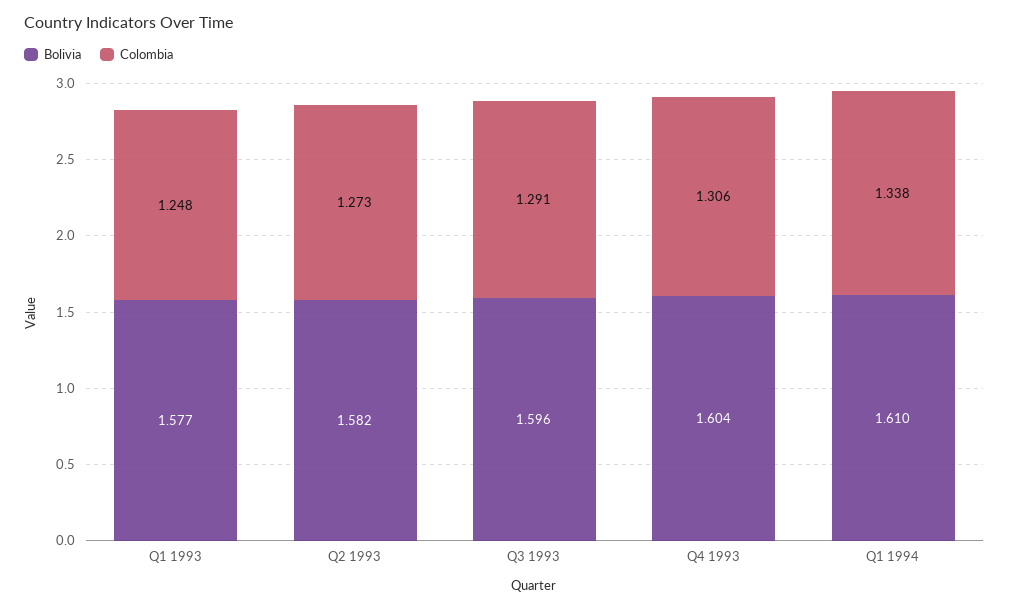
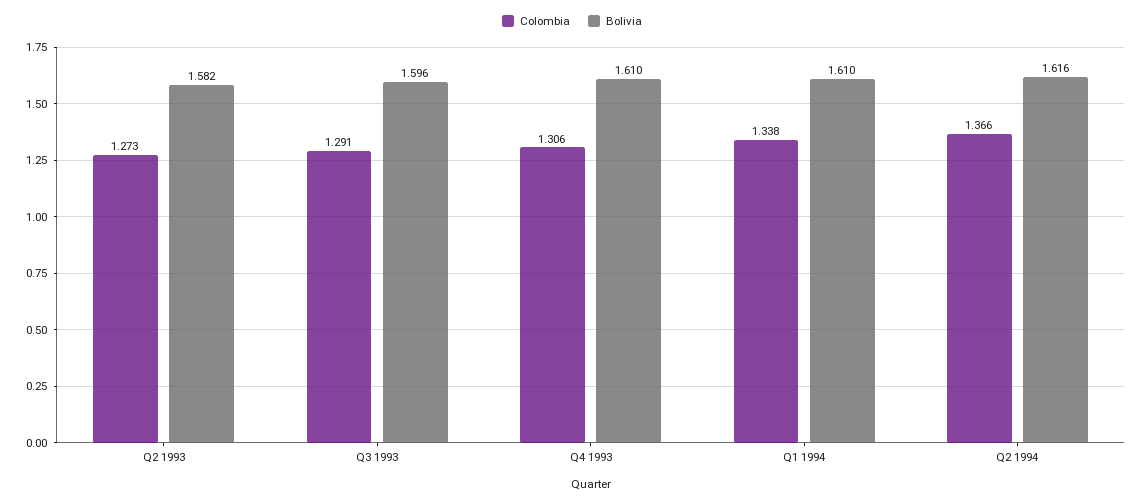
Bolivia, Q1 1993: 1.577 -> none
Colombia, Q1 1993: 1.248 -> none
Bolivia, Q4 1993: 1.604 -> 1.61
Colombia, Q2 1994: none -> 1.366
Bolivia, Q2 1994: none -> 1.616

